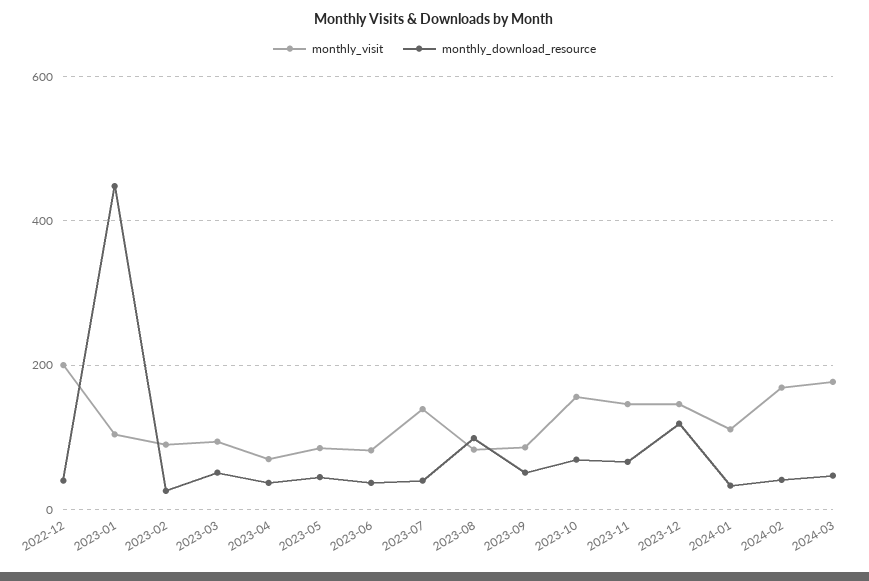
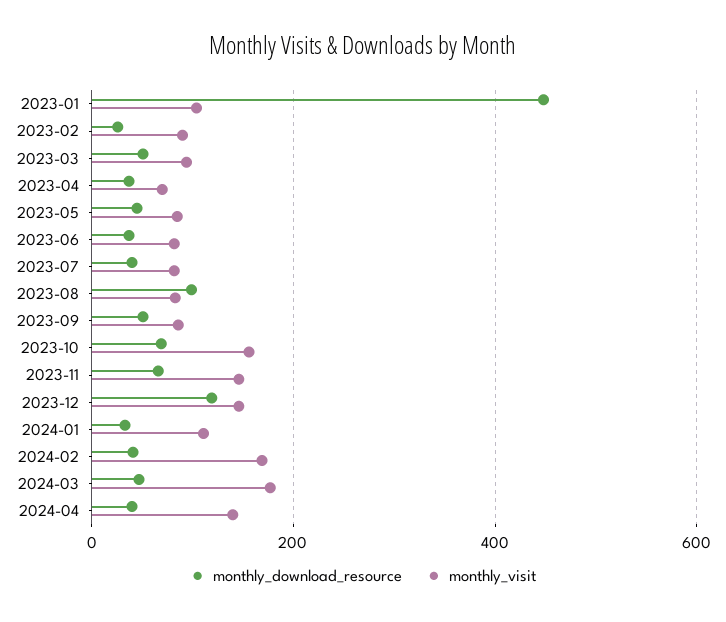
monthly_visit, 2022-12: 200 -> none
monthly_download_resource, 2022-12: 40 -> none
monthly_visit, 2023-07: 140 -> 80
monthly_download_resource, 2024-04: none -> 40
monthly_visit, 2024-04: none -> 140

